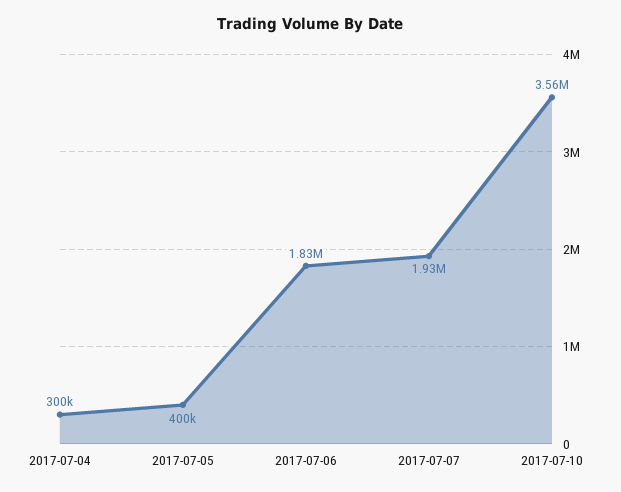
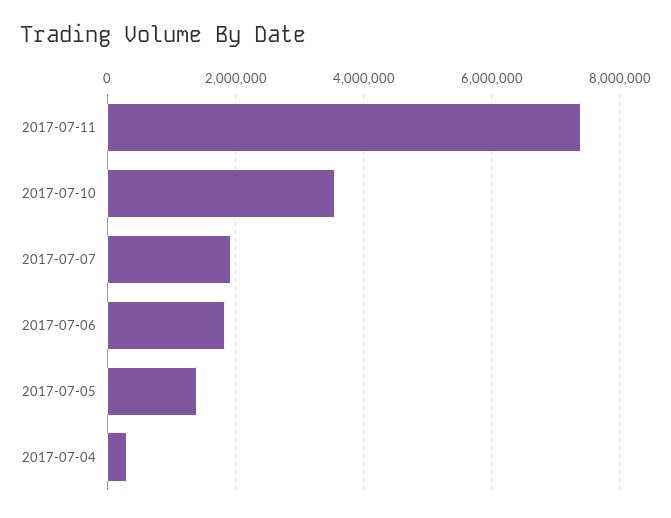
2017-07-05: 400000 -> 1400000
2017-07-11: none -> 7400000

